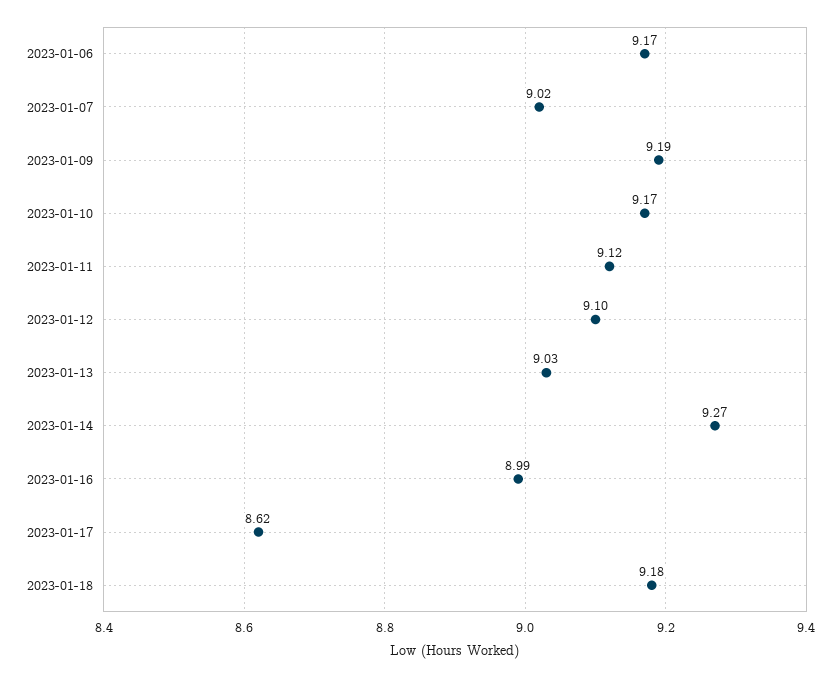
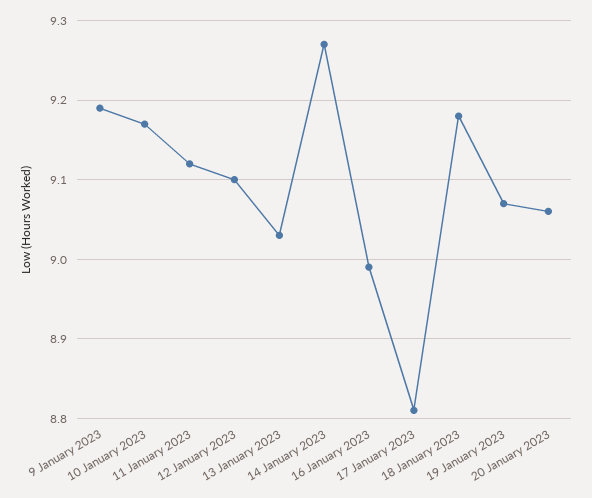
2023-01-06: 9.17 -> none
2023-01-07: 9.02 -> none
2023-01-17: 8.62 -> 8.81
19 January 2023: none -> 9.07
20 January 2023: none -> 9.06

